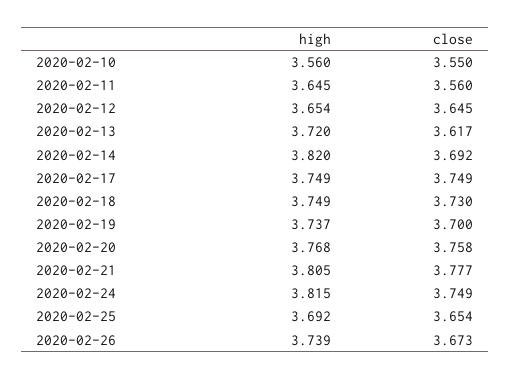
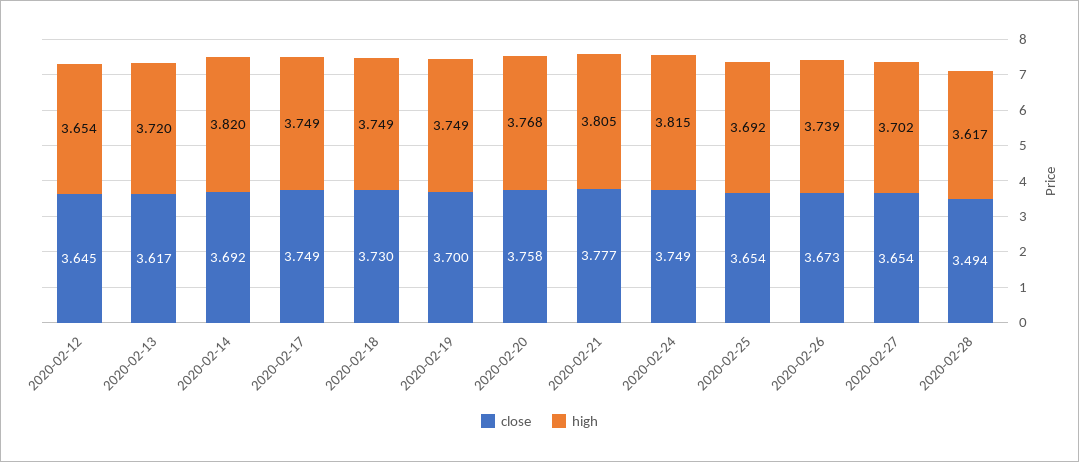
high, 2020-02-10: 3.56 -> none
close, 2020-02-10: 3.55 -> none
high, 2020-02-11: 3.645 -> none
close, 2020-02-11: 3.56 -> none
high, 2020-02-19: 3.737 -> 3.749
close, 2020-02-27: none -> 3.654
high, 2020-02-27: none -> 3.702
close, 2020-02-28: none -> 3.494
high, 2020-02-28: none -> 3.617

